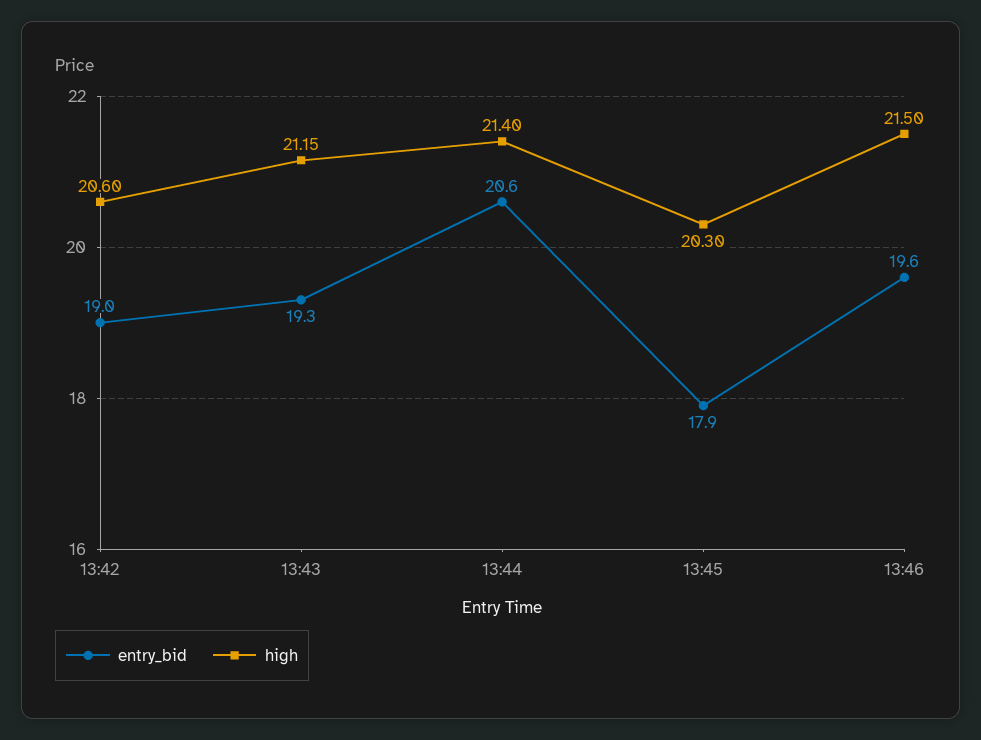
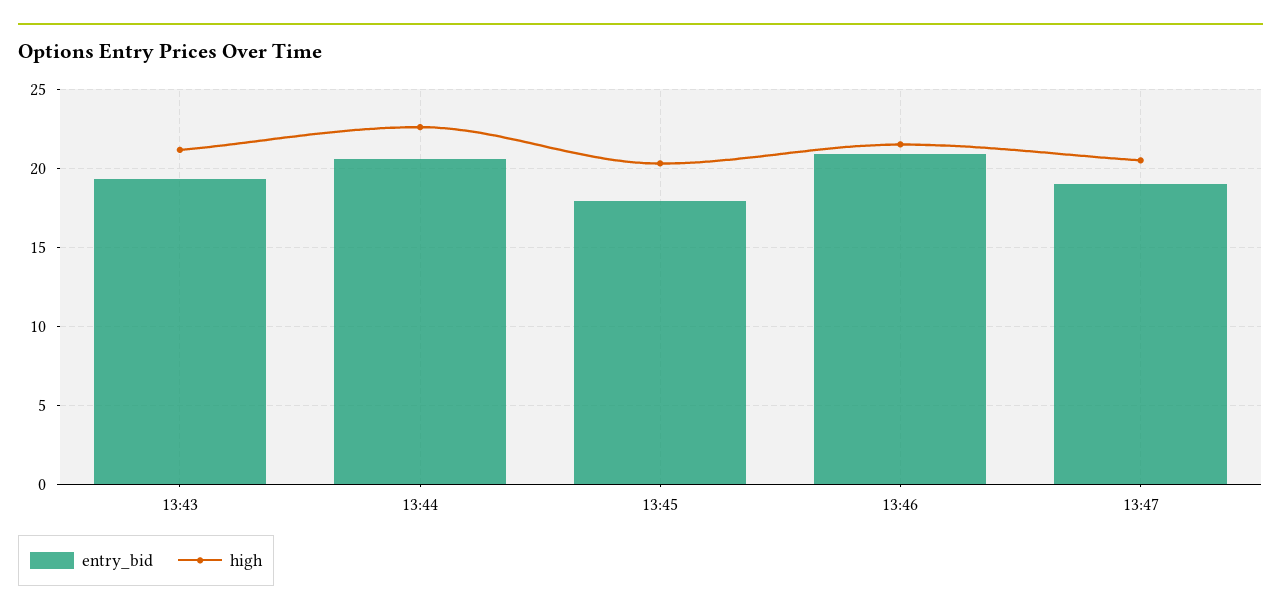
entry_bid, 13:42: 19 -> none
high, 13:42: 20.6 -> none
high, 13:44: 21.4 -> 22.5
entry_bid, 13:46: 19.6 -> 21
entry_bid, 13:47: none -> 19
high, 13:47: none -> 20.5

